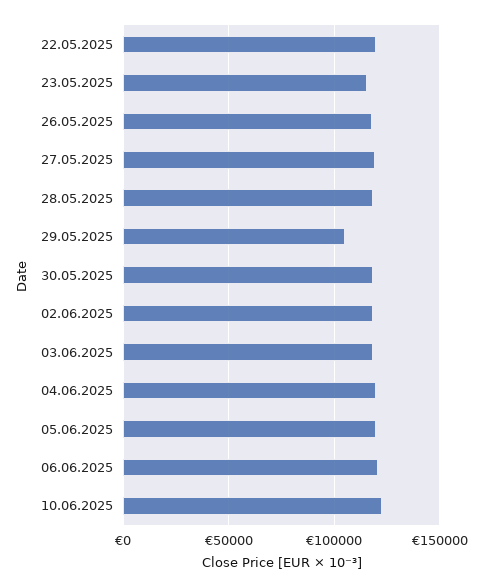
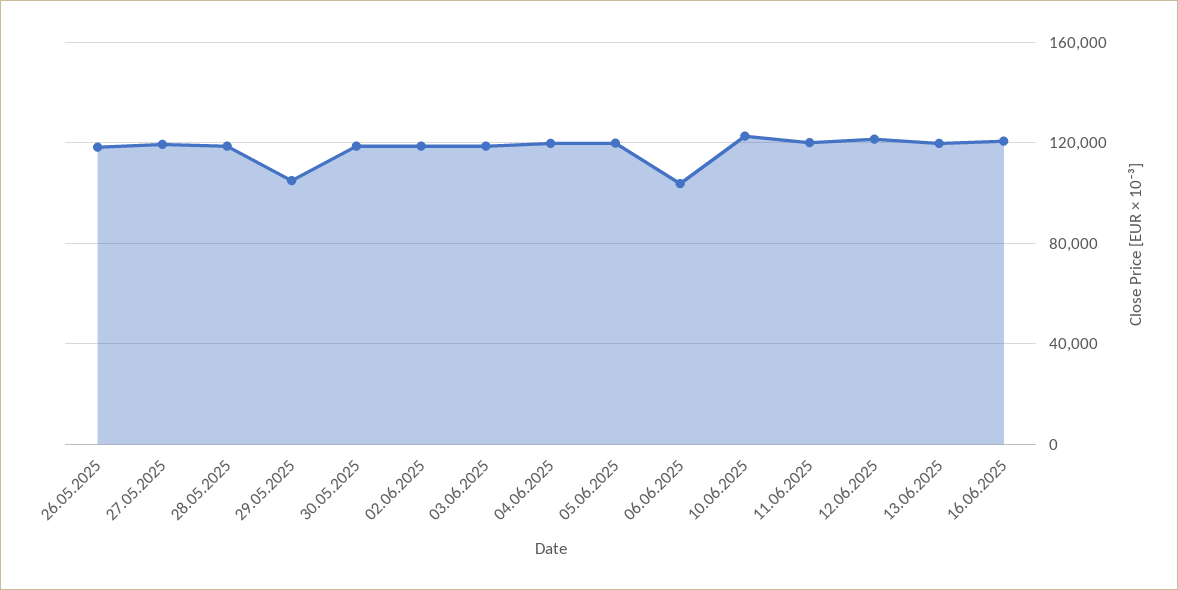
22.05.2025: 120000 -> none
23.05.2025: 115000 -> none
06.06.2025: 120000 -> 105000
11.06.2025: none -> 120000
12.06.2025: none -> 120000
13.06.2025: none -> 120000
16.06.2025: none -> 120000

